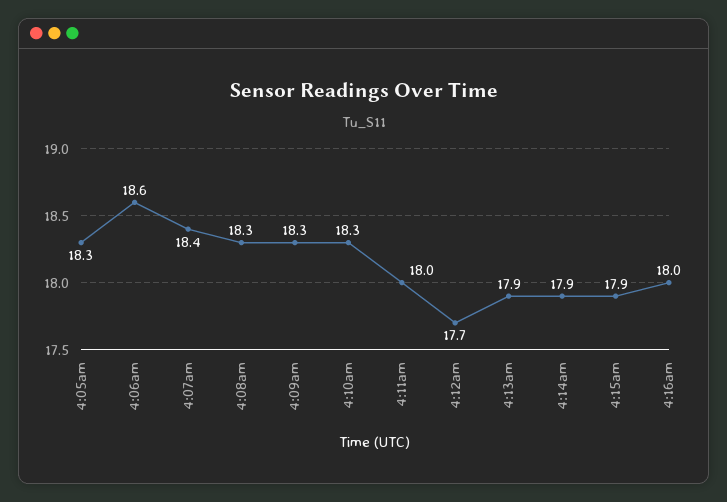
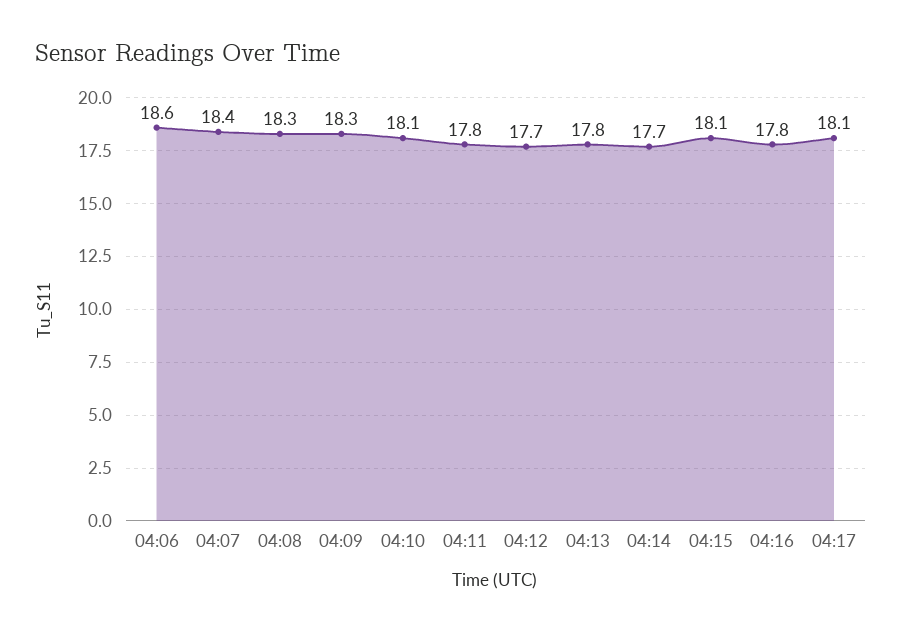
4:05am: 18.3 -> none
4:10am: 18.3 -> 18.1
4:11am: 18 -> 17.8
4:13am: 17.9 -> 17.8
4:14am: 17.9 -> 17.7
4:15am: 17.9 -> 18.1
4:16am: 18 -> 17.8
04:17: none -> 18.1

